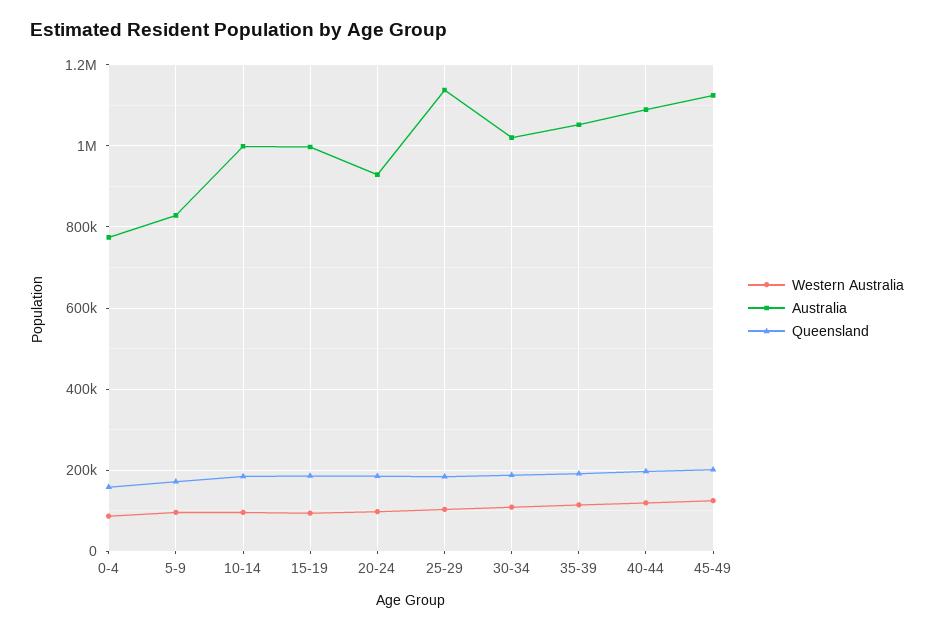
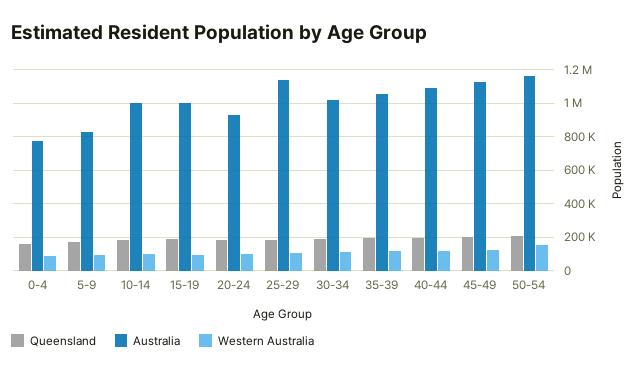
Queensland, 50-54: none -> 200000
Australia, 50-54: none -> 1150000
Western Australia, 50-54: none -> 150000

